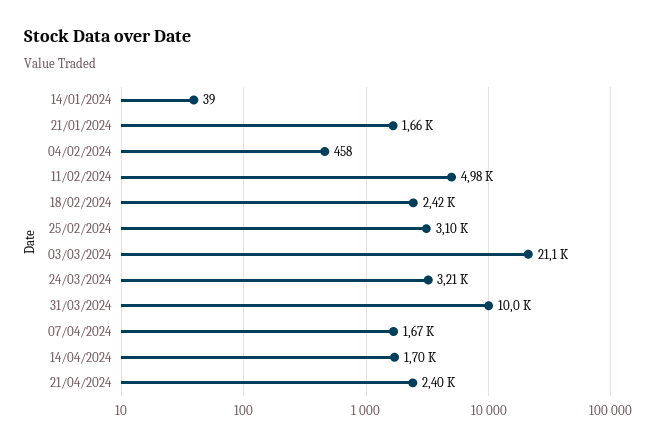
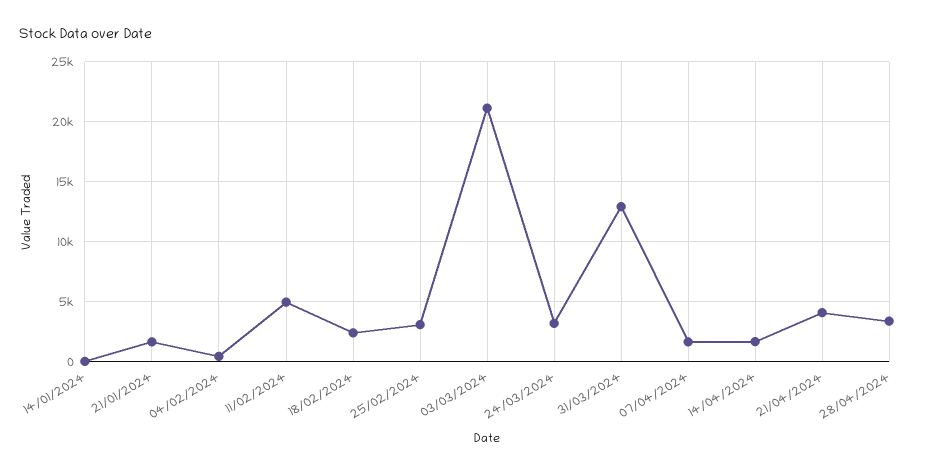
31/03/2024: 10000 -> 13000
21/04/2024: 2400 -> 4000
28/04/2024: none -> 3500

